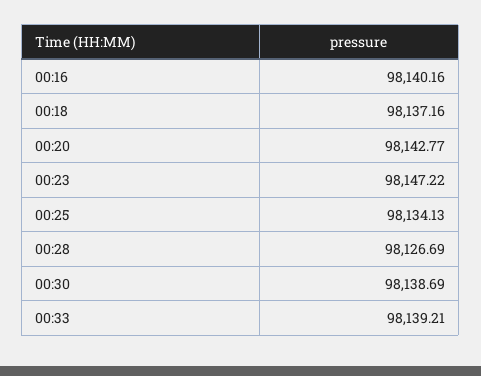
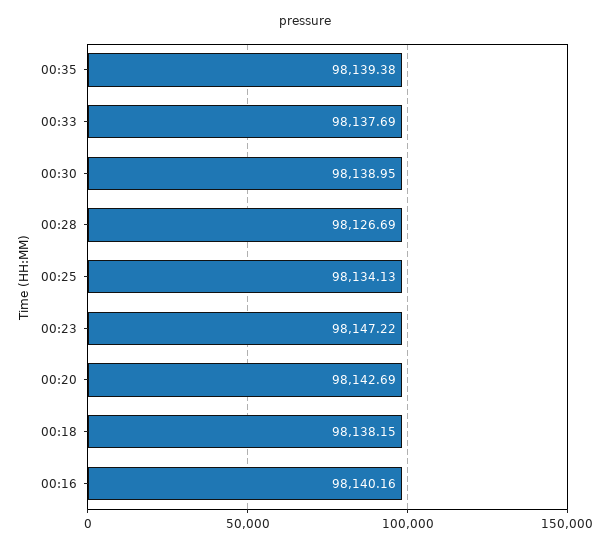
00:18: 98137.16 -> 98138.15
00:20: 98142.77 -> 98142.69
00:30: 98138.69 -> 98138.95
00:33: 98139.21 -> 98137.69
00:35: none -> 98139.38

